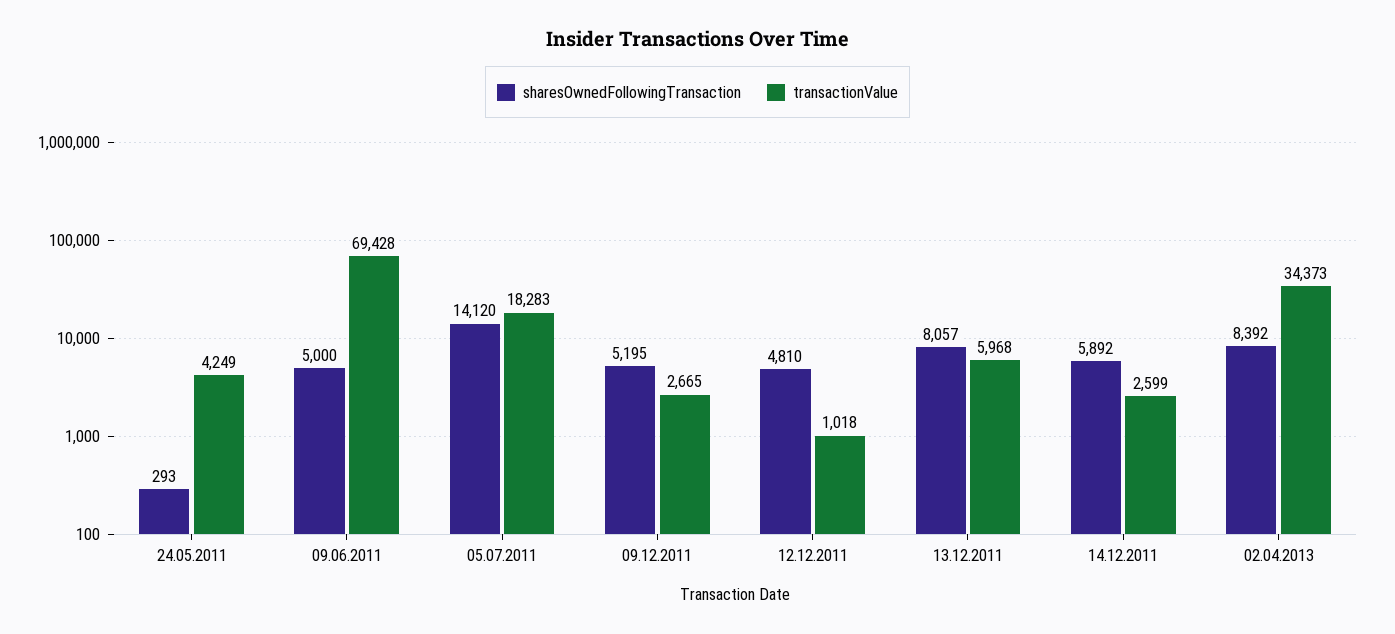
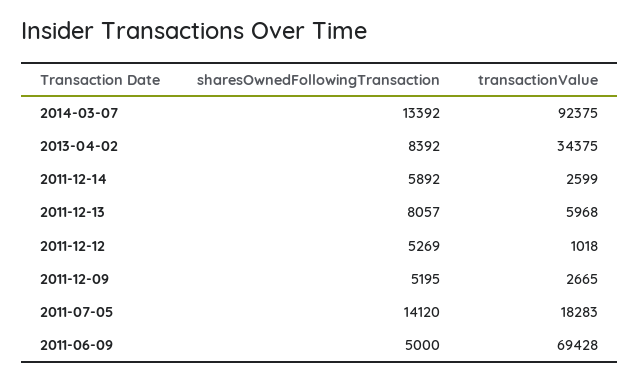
sharesOwnedFollowingTransaction, 24.05.2011: 293 -> none
transactionValue, 24.05.2011: 4249 -> none
sharesOwnedFollowingTransaction, 12.12.2011: 4810 -> 5269
transactionValue, 02.04.2013: 34373 -> 34375
sharesOwnedFollowingTransaction, 2014-03-07: none -> 13392
transactionValue, 2014-03-07: none -> 92375

